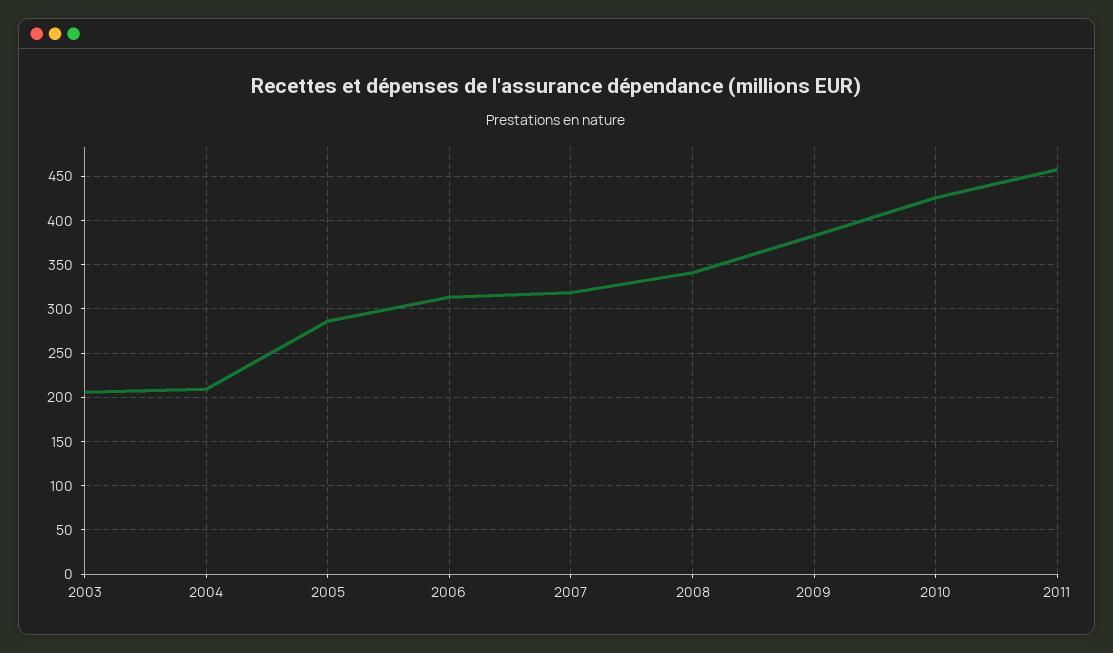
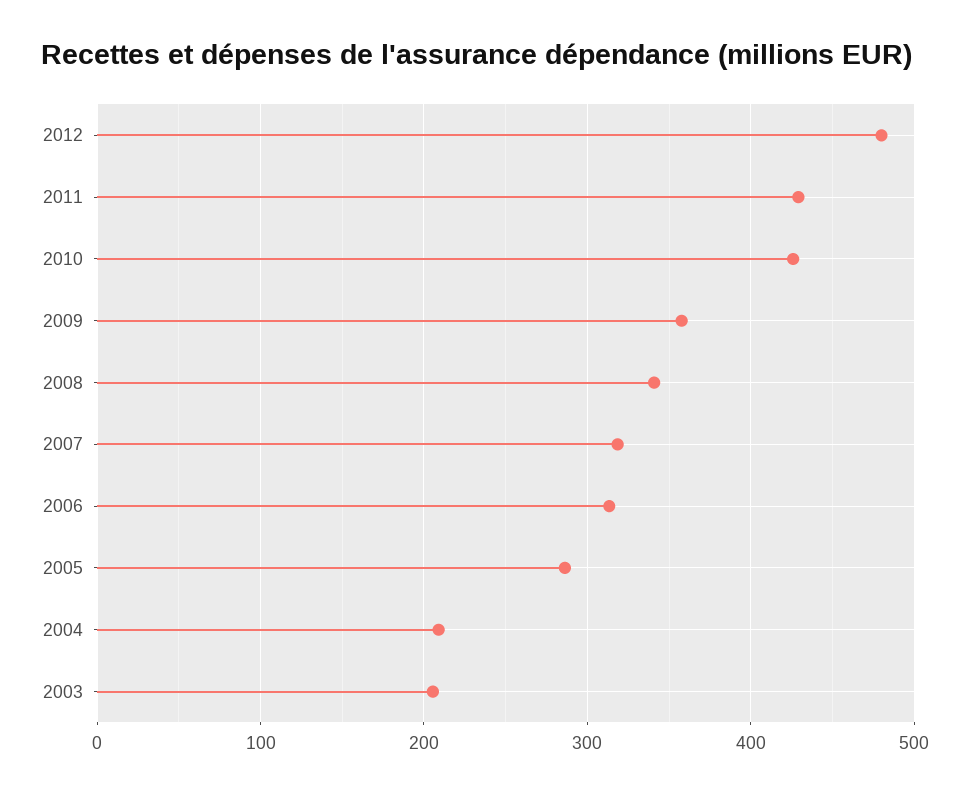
2009: 380 -> 360
2011: 460 -> 430
2012: none -> 480

